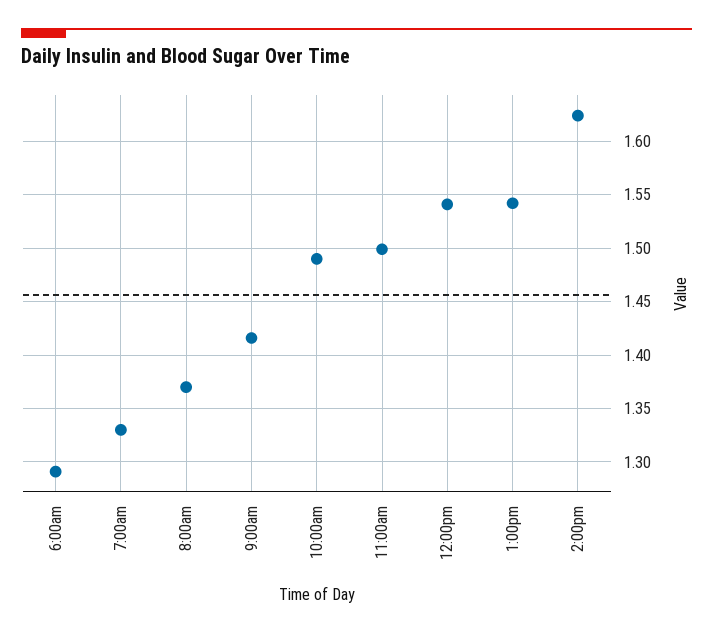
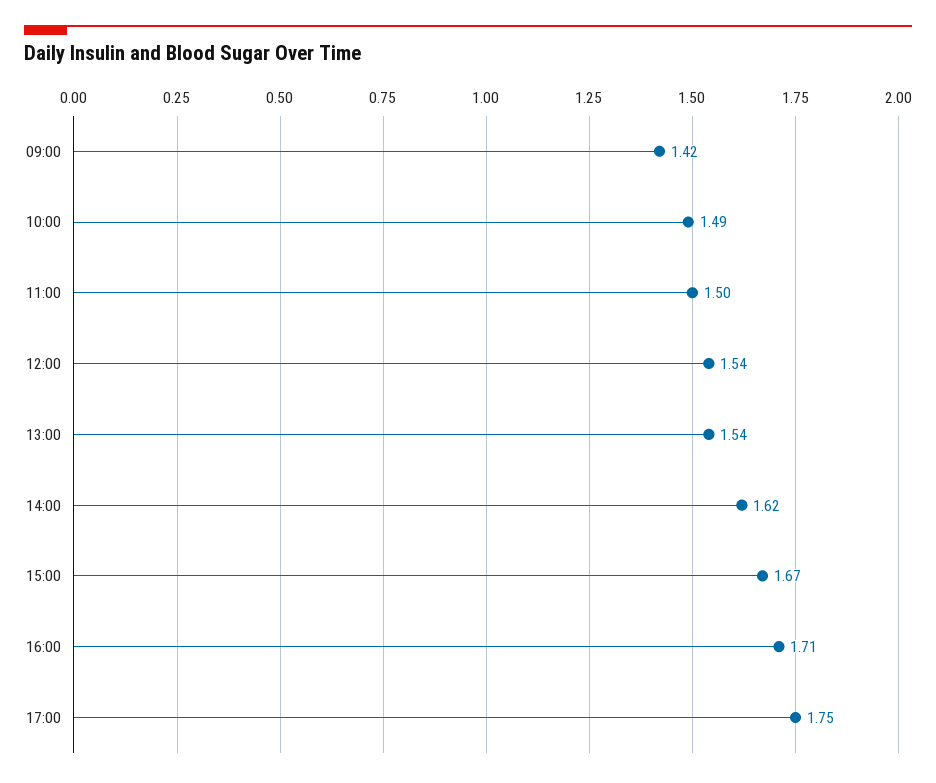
6:00am: 1.29 -> none
7:00am: 1.33 -> none
8:00am: 1.37 -> none
15:00: none -> 1.67
16:00: none -> 1.71
17:00: none -> 1.75

